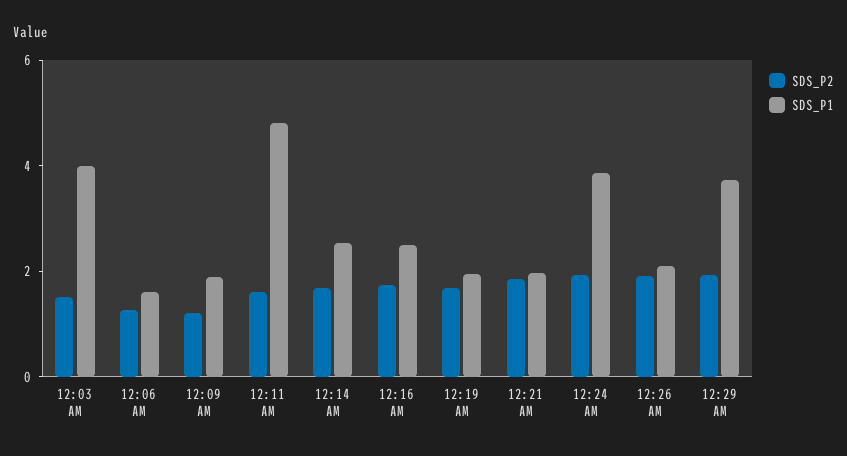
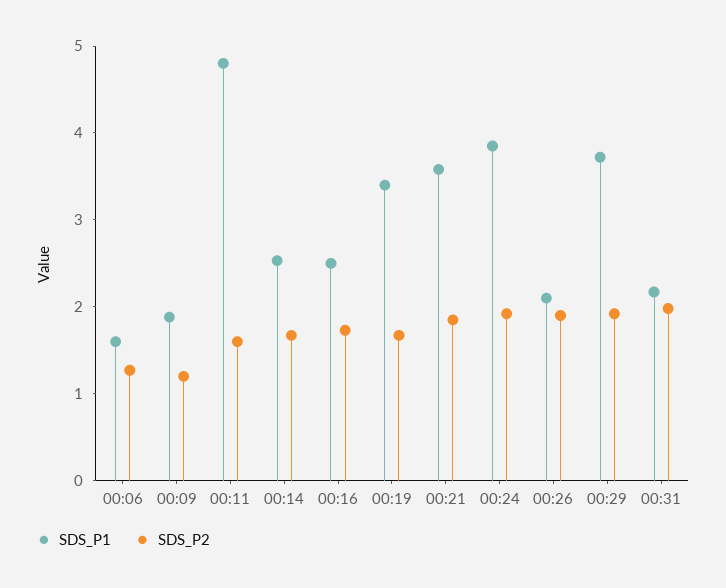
SDS_P2, 12:03 AM: 1.5 -> none
SDS_P1, 12:03 AM: 4 -> none
SDS_P1, 12:19 AM: 2 -> 3.4
SDS_P1, 12:21 AM: 2 -> 3.6
SDS_P1, 00:31: none -> 2.2
SDS_P2, 00:31: none -> 2

